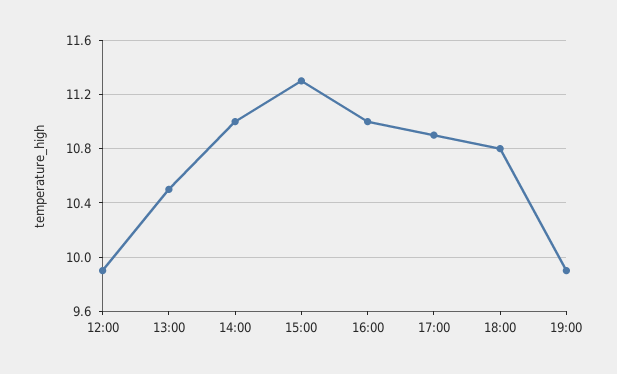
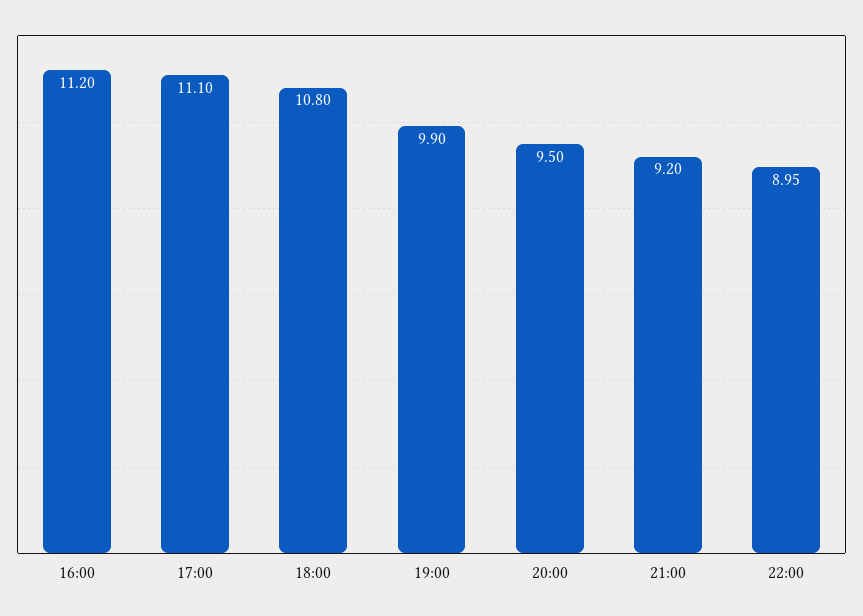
12:00: 9.9 -> none
13:00: 10.5 -> none
14:00: 11 -> none
15:00: 11.3 -> none
16:00: 11 -> 11.2
17:00: 10.9 -> 11.1
20:00: none -> 9.5
21:00: none -> 9.2
22:00: none -> 8.95

